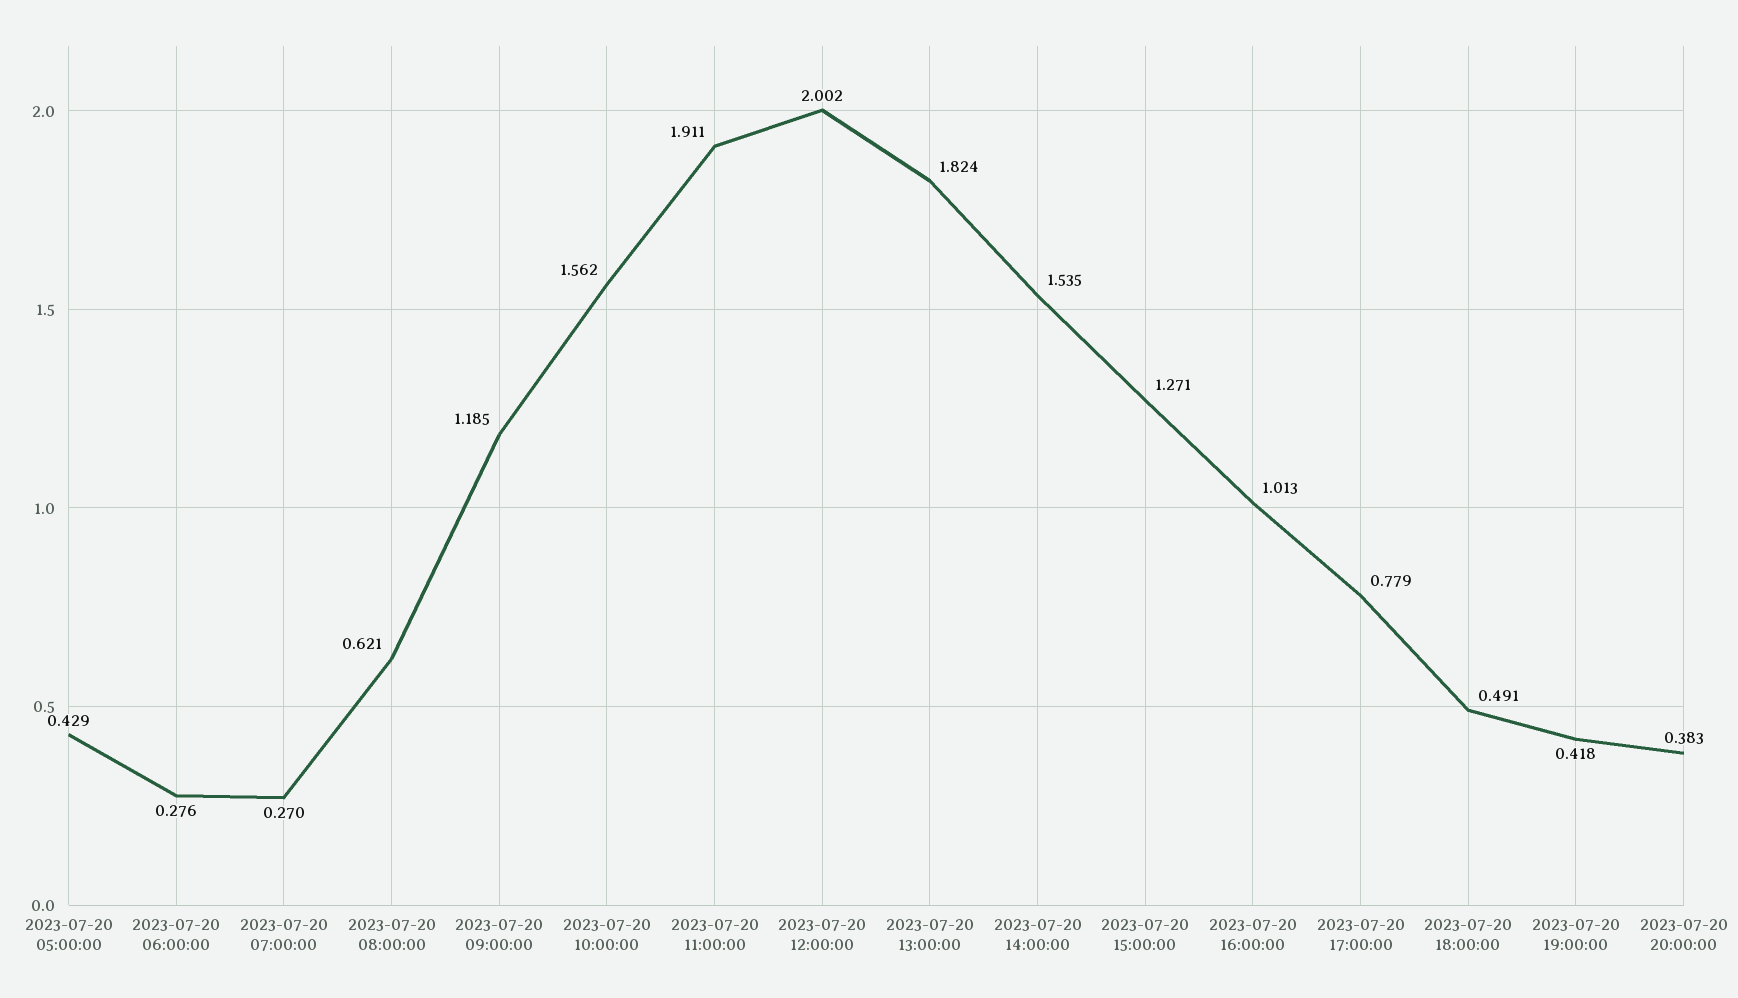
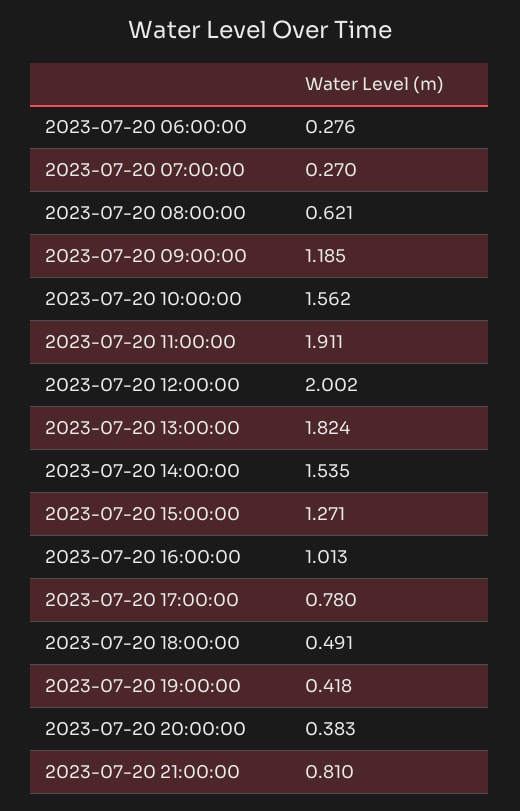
2023-07-20 05:00:00: 0.429 -> none
2023-07-20 17:00:00: 0.779 -> 0.78
2023-07-20 21:00:00: none -> 0.81

